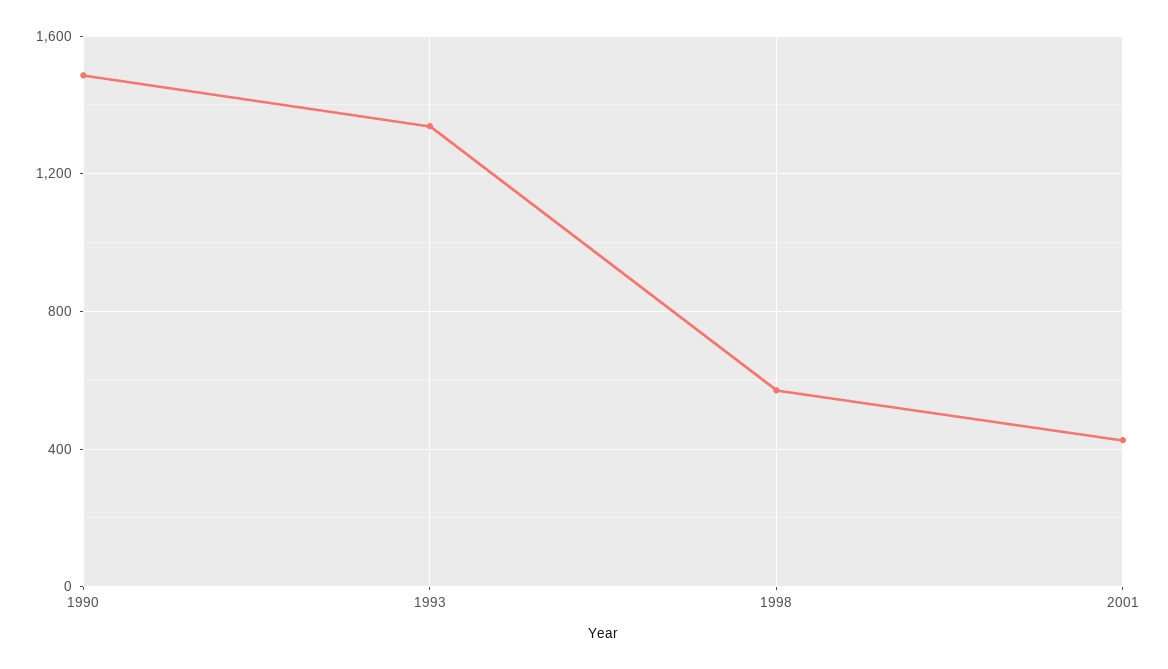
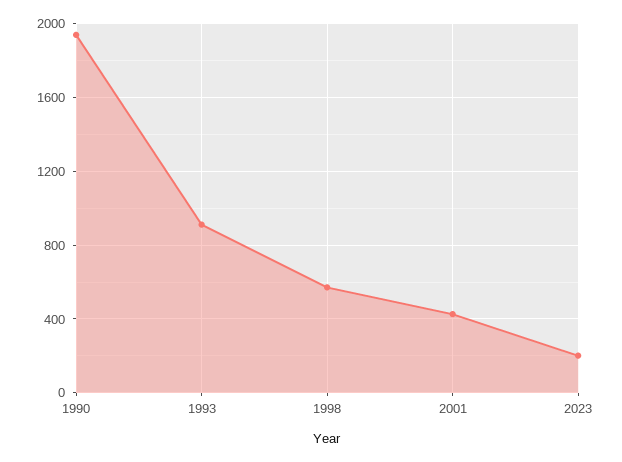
1990: 1500 -> 1950
1993: 1350 -> 900
2023: none -> 200

